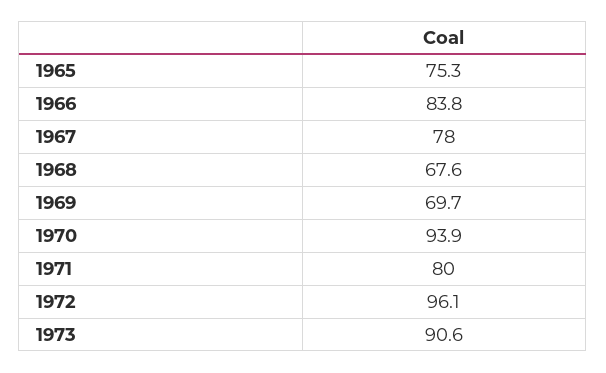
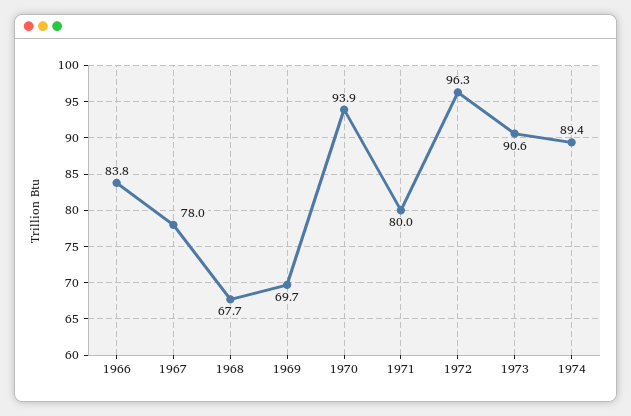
1965: 75.3 -> none
1968: 67.6 -> 67.7
1972: 96.1 -> 96.3
1974: none -> 89.4

